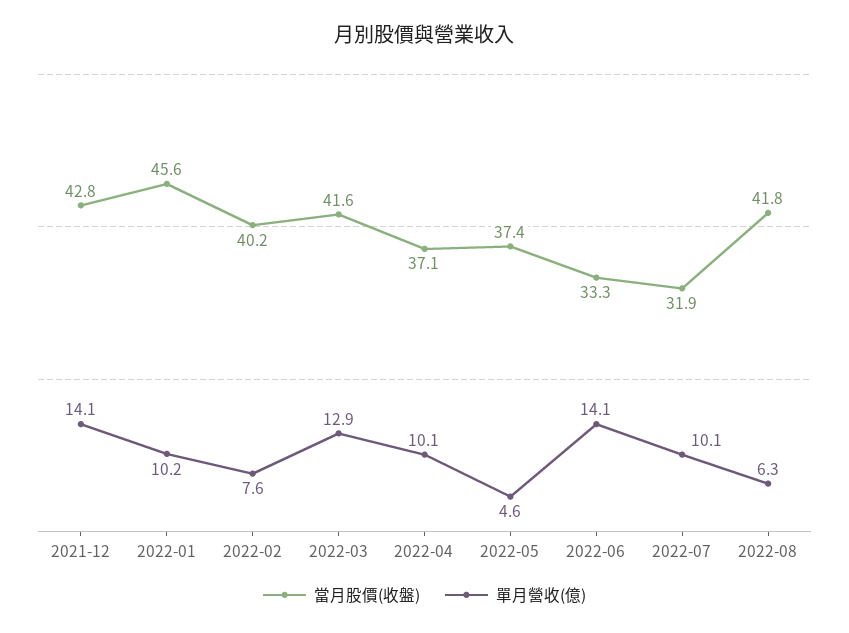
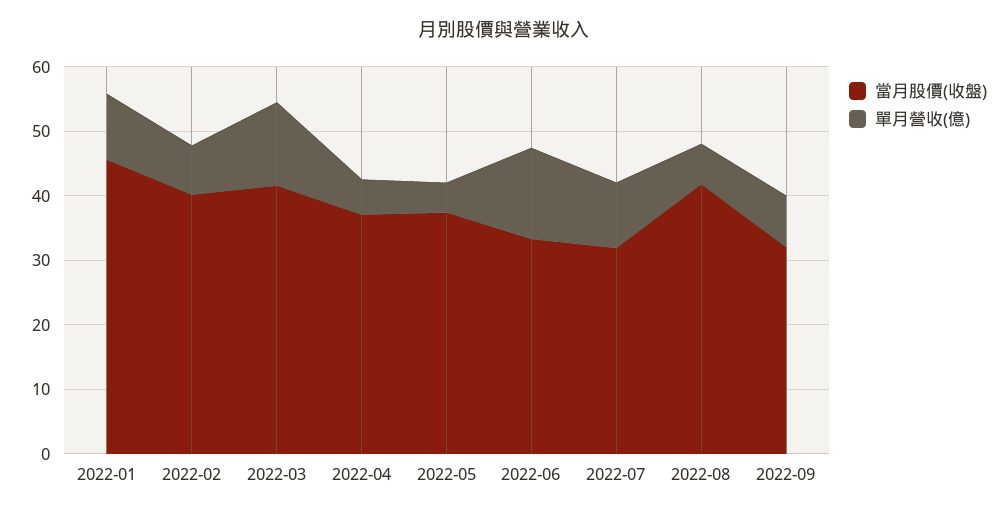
當月股價(收盤), 2021-12: 42.8 -> none
單月營收(億), 2021-12: 14.1 -> none
單月營收(億), 2022-04: 10.1 -> 6
當月股價(收盤), 2022-09: none -> 32
單月營收(億), 2022-09: none -> 8

